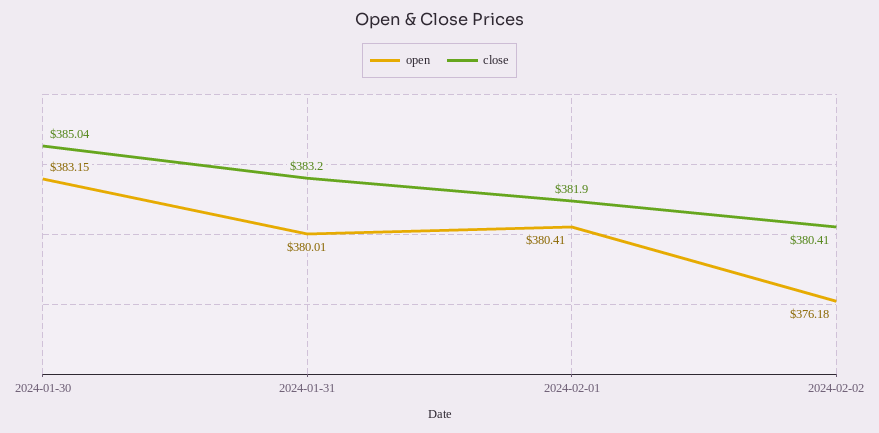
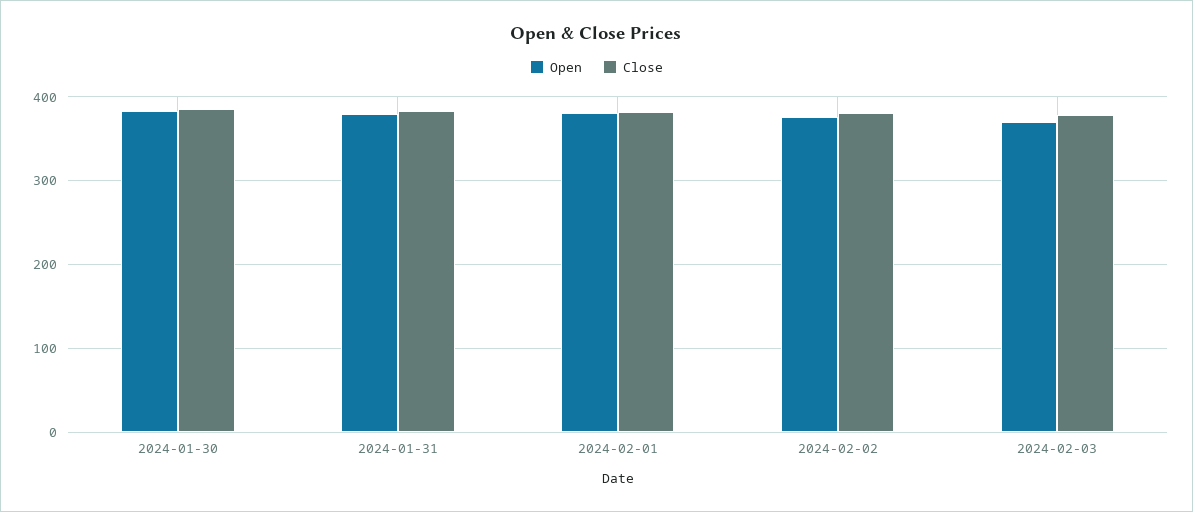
open, 2024-02-03: none -> 370
close, 2024-02-03: none -> 380

